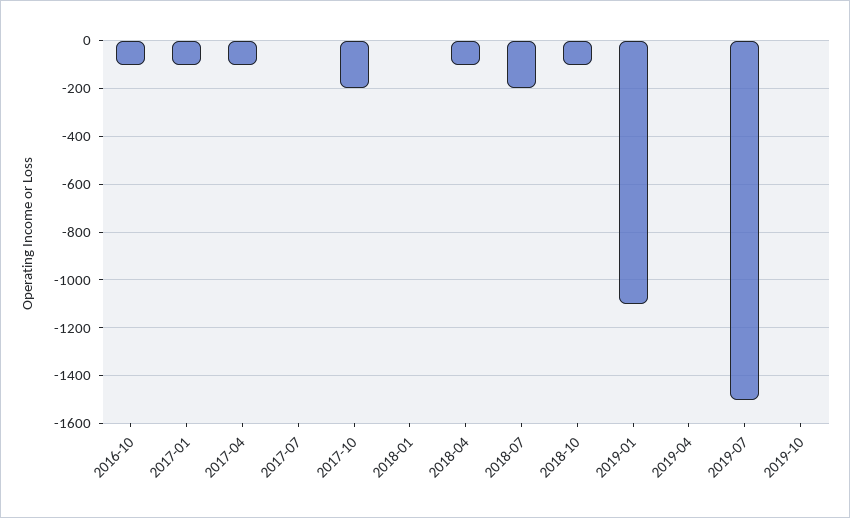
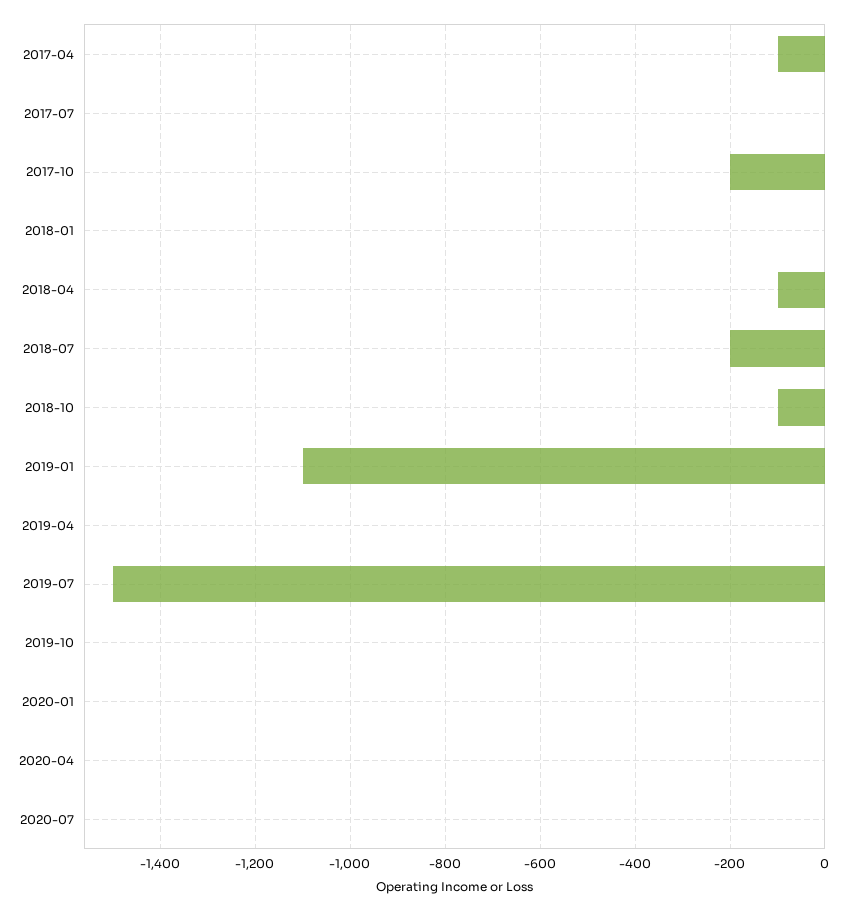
2016-10: -100 -> none
2017-01: -100 -> none
2020-01: none -> 0
2020-04: none -> 0
2020-07: none -> 0

